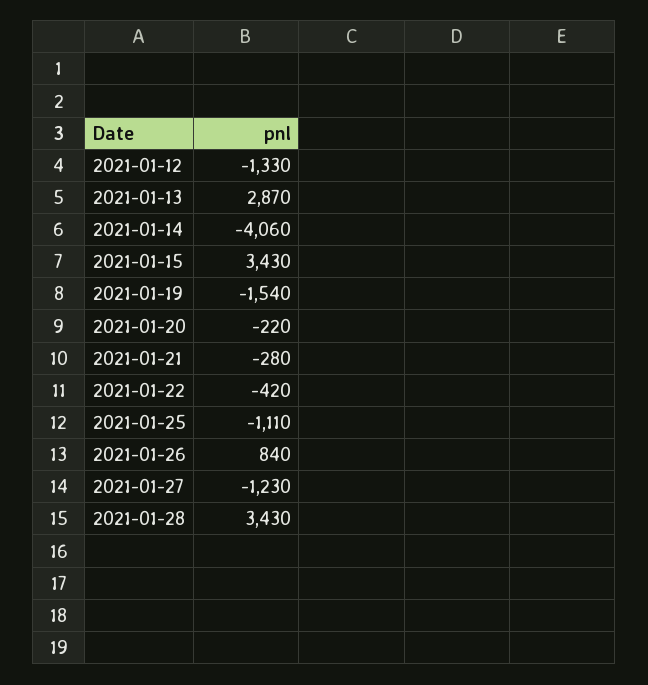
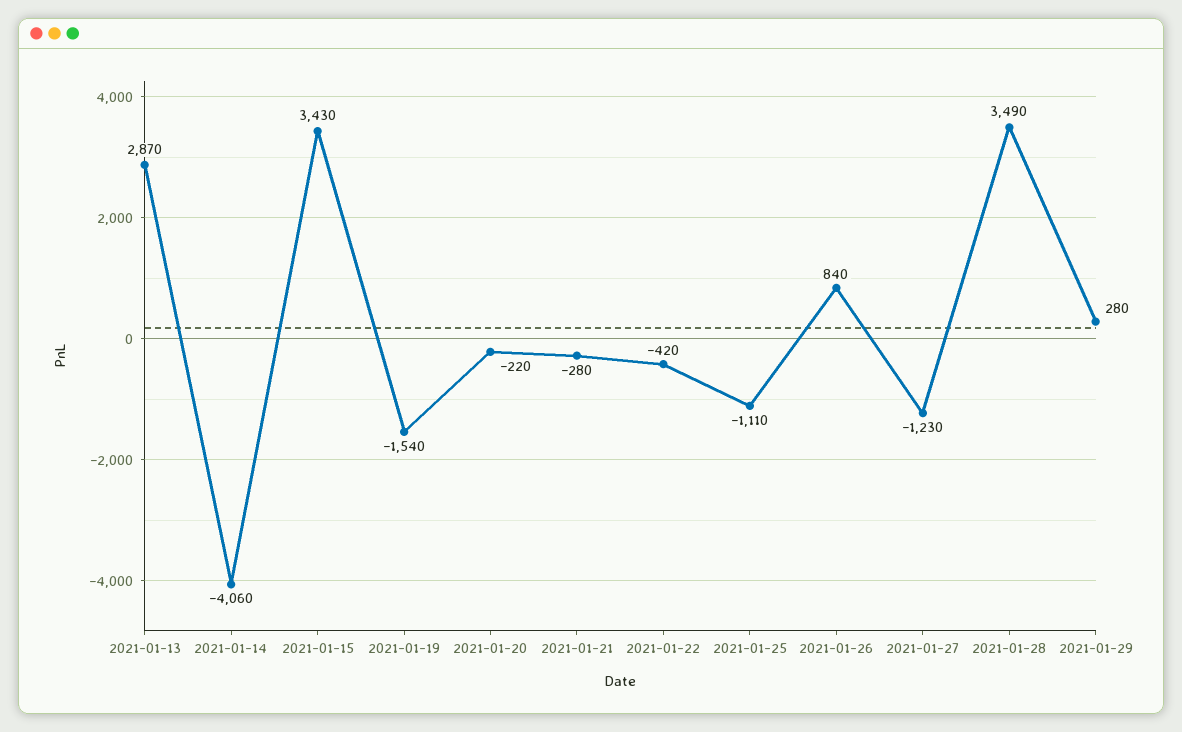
2021-01-12: -1330 -> none
2021-01-28: 3430 -> 3490
2021-01-29: none -> 280

